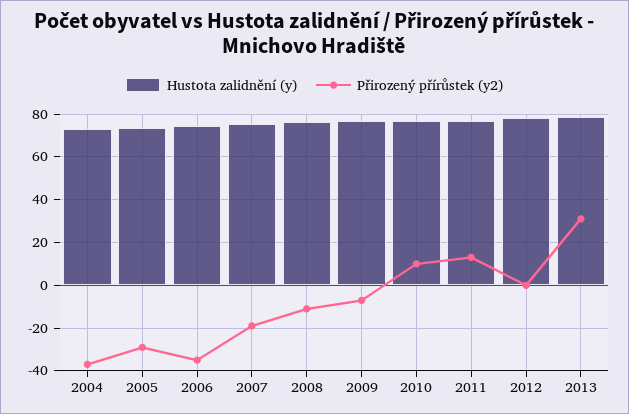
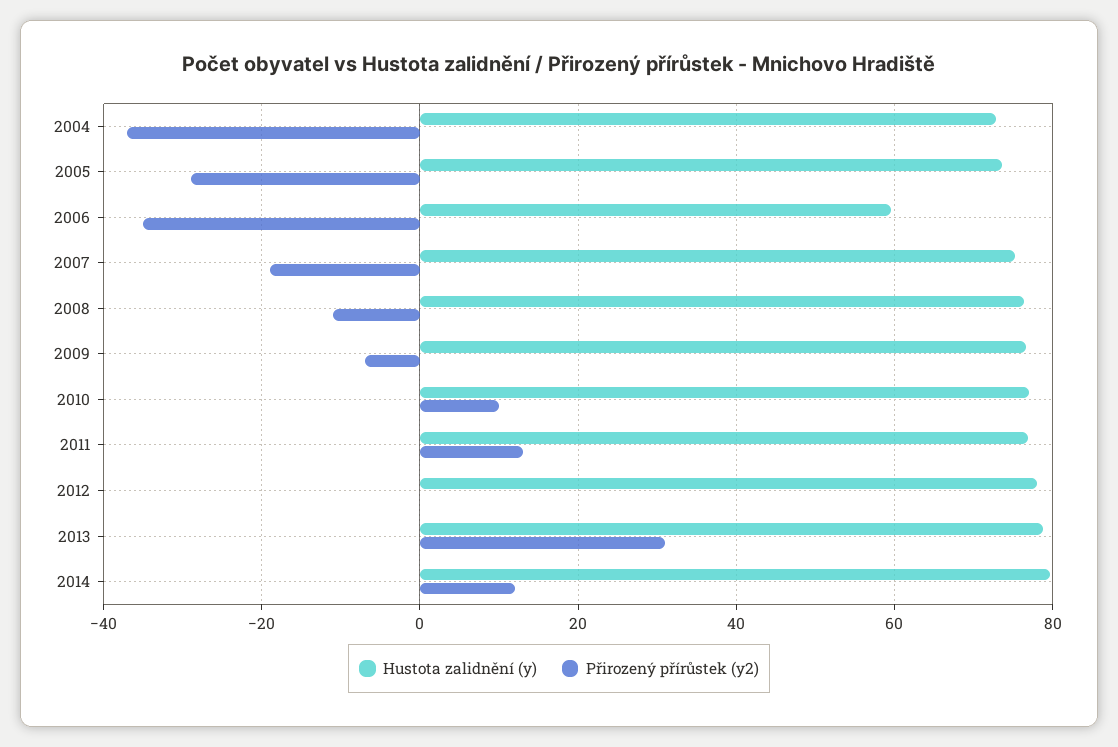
Hustota zalidnění (y), 2006: 75 -> 60
Hustota zalidnění (y), 2014: none -> 80
Přirozený přírůstek (y2), 2014: none -> 12

